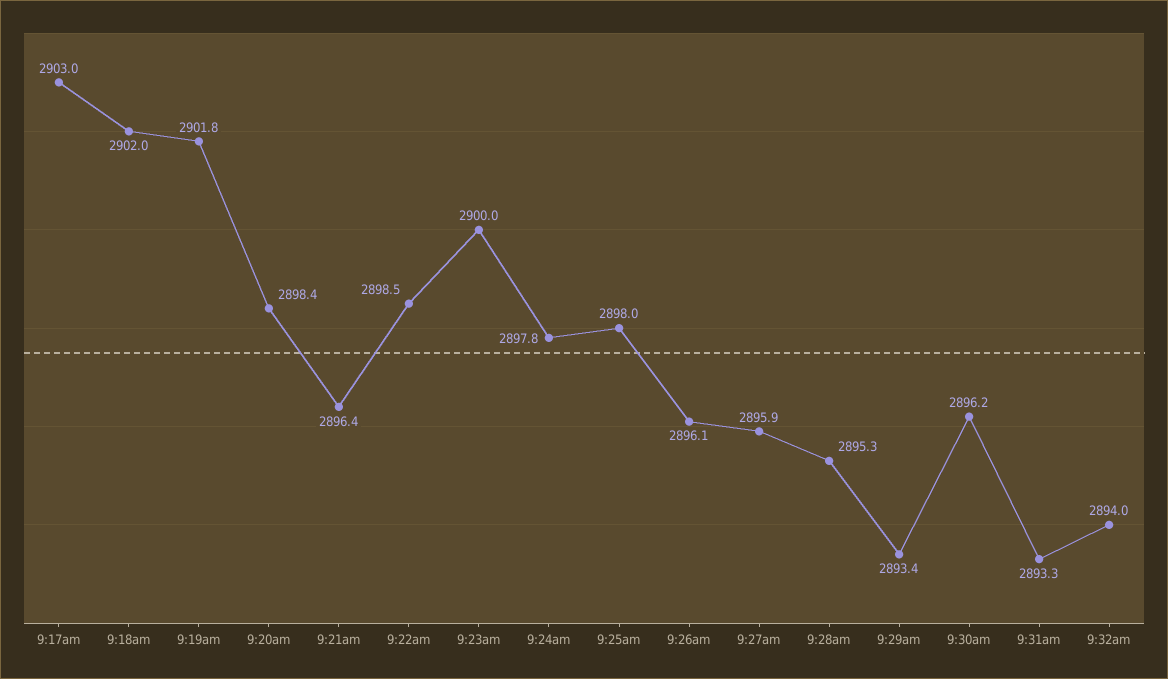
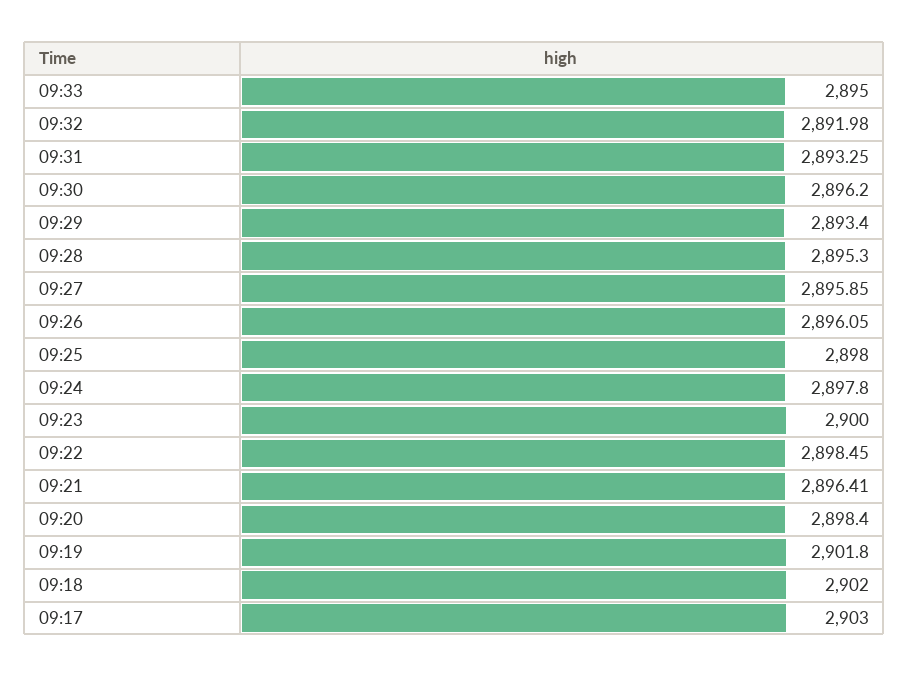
9:32am: 2894 -> 2891.98
09:33: none -> 2895

